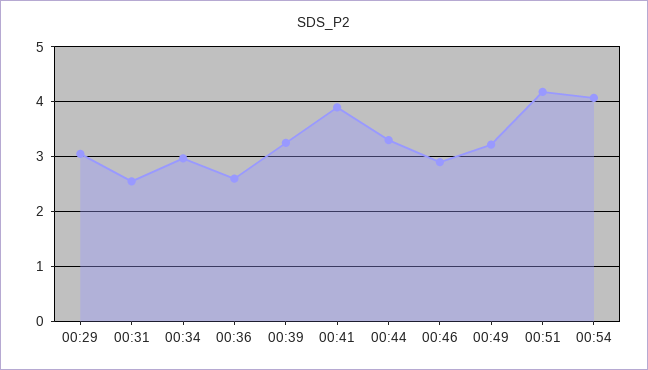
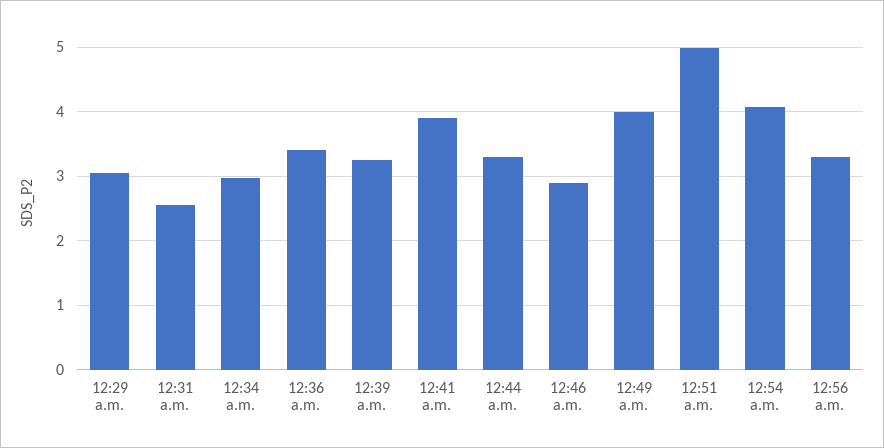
00:36: 2.6 -> 3.4
00:49: 3.2 -> 4
00:51: 4.2 -> 5
12:56 a.m.: none -> 3.3

